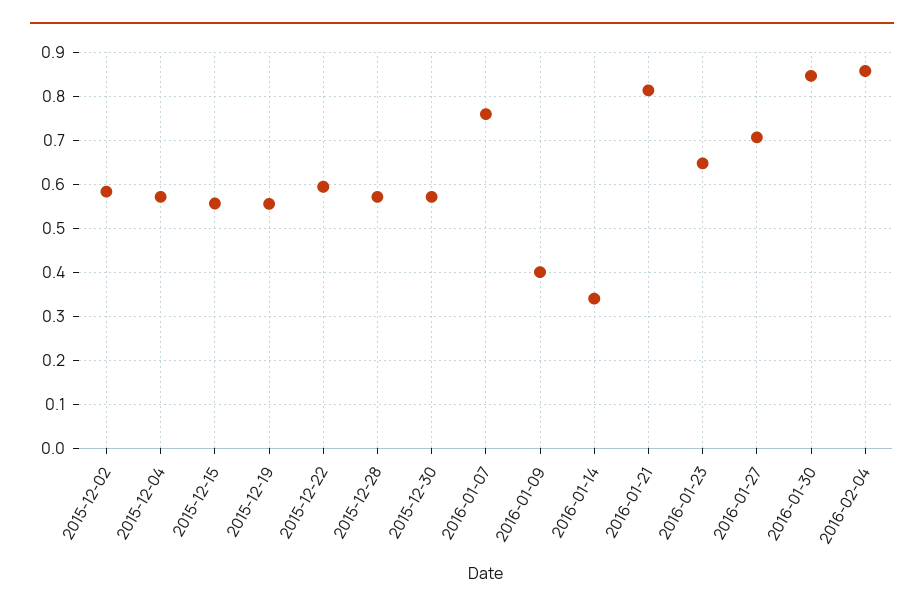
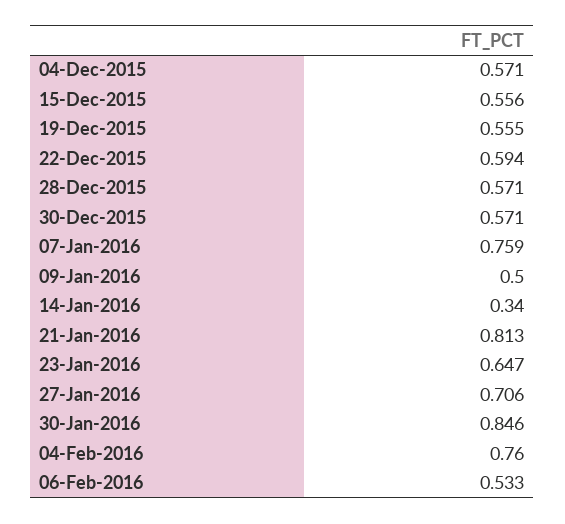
2015-12-02: 0.58 -> none
2016-01-09: 0.4 -> 0.5
2016-02-04: 0.86 -> 0.76
06-Feb-2016: none -> 0.533

